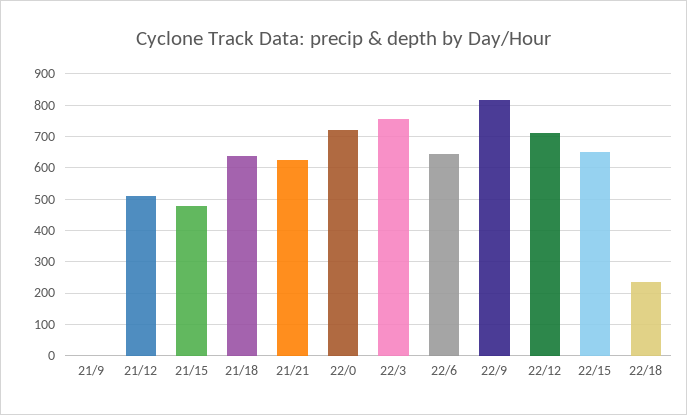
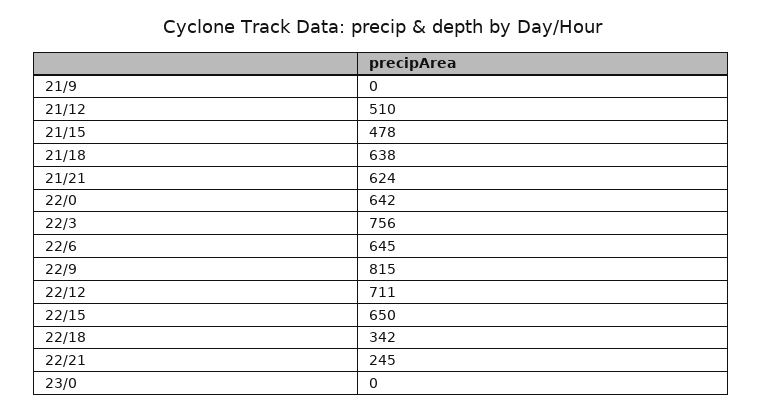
22/0: 720 -> 642
22/18: 240 -> 342
22/21: none -> 245
23/0: none -> 0

